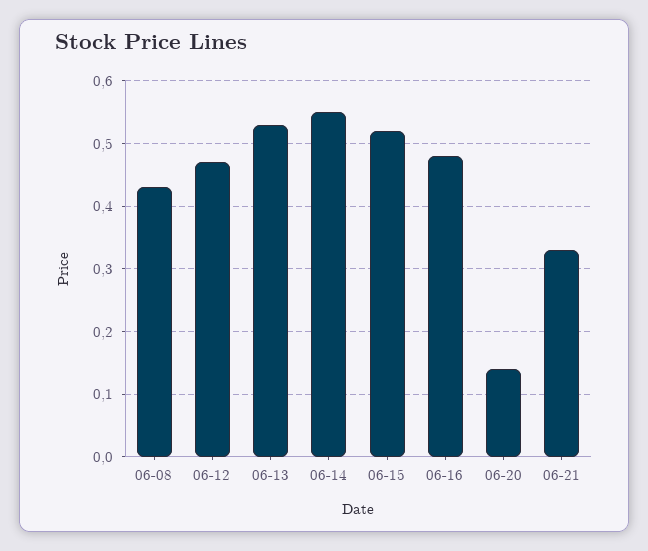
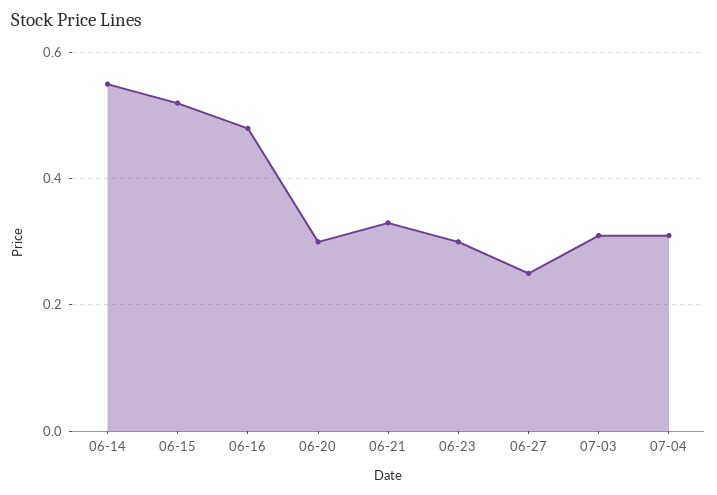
06-08: 0.43 -> none
06-12: 0.47 -> none
06-13: 0.53 -> none
06-20: 0.14 -> 0.3
06-23: none -> 0.3
06-27: none -> 0.25
07-03: none -> 0.3
07-04: none -> 0.3

